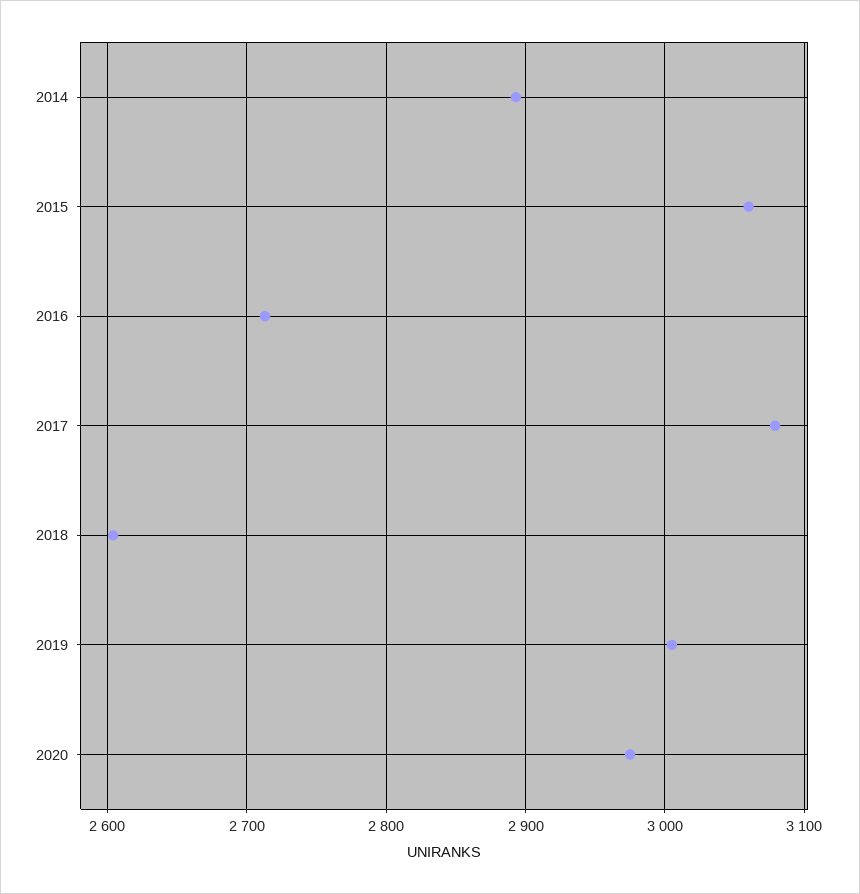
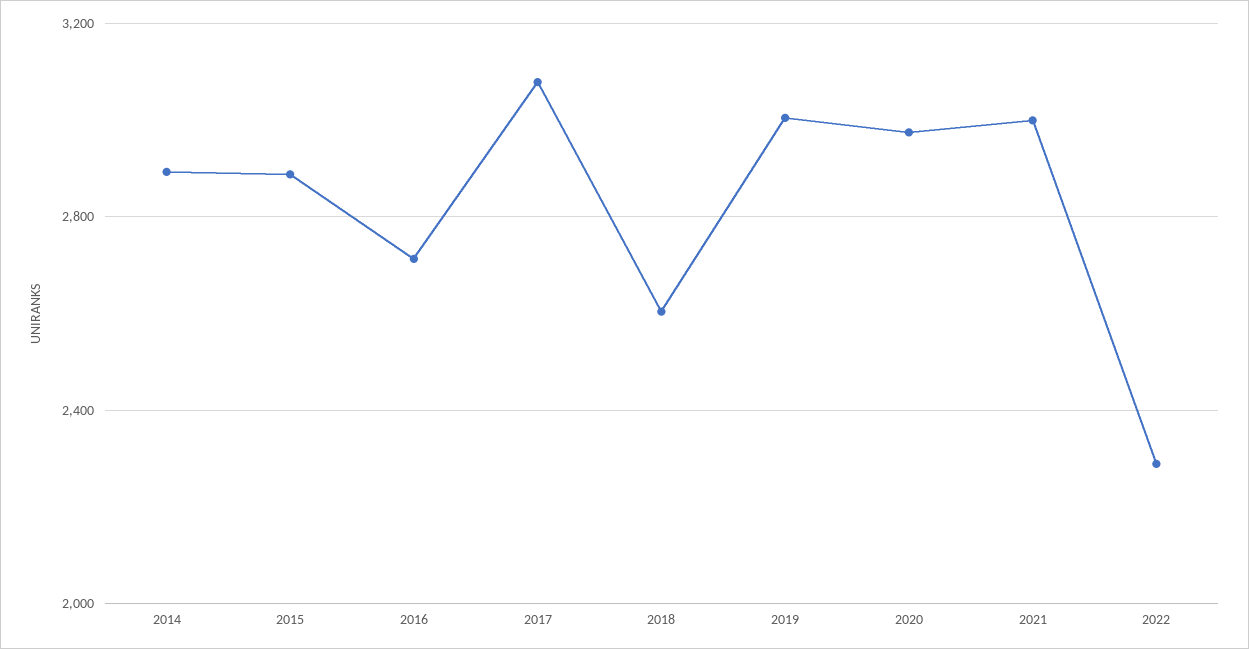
2015: 3060 -> 2900
2021: none -> 3000
2022: none -> 2300

